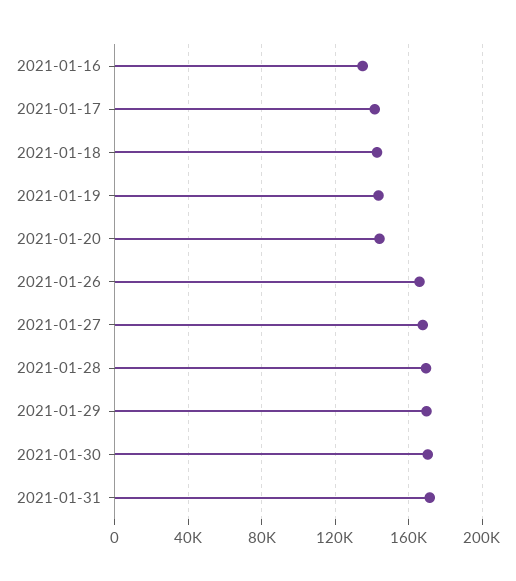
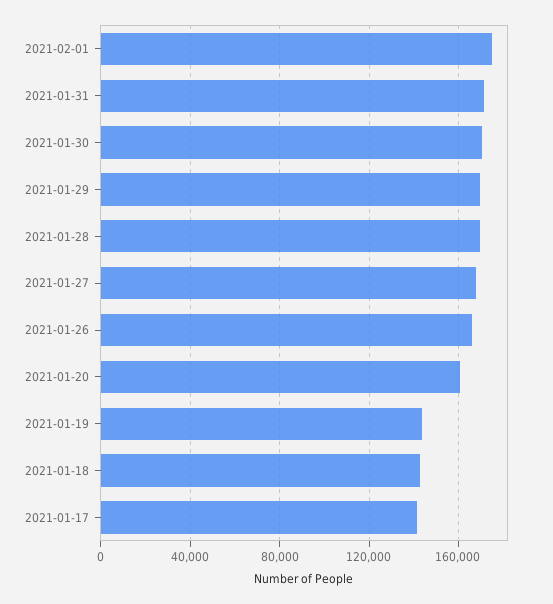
2021-01-16: 135000 -> none
2021-01-20: 145000 -> 160000
2021-02-01: none -> 175000

